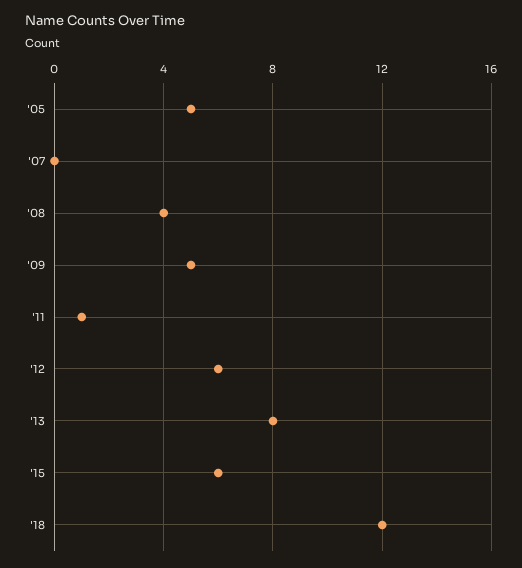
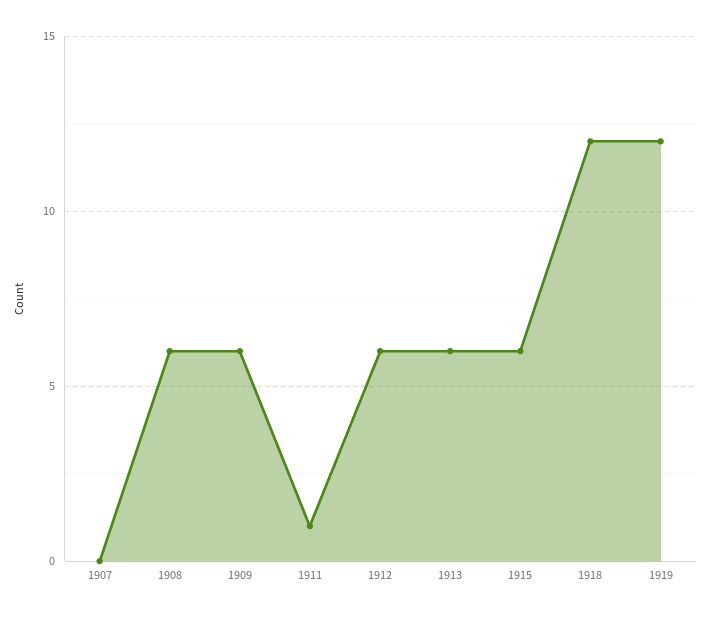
'05: 5 -> none
'08: 4 -> 6
'09: 5 -> 6
'13: 8 -> 6
1919: none -> 12

